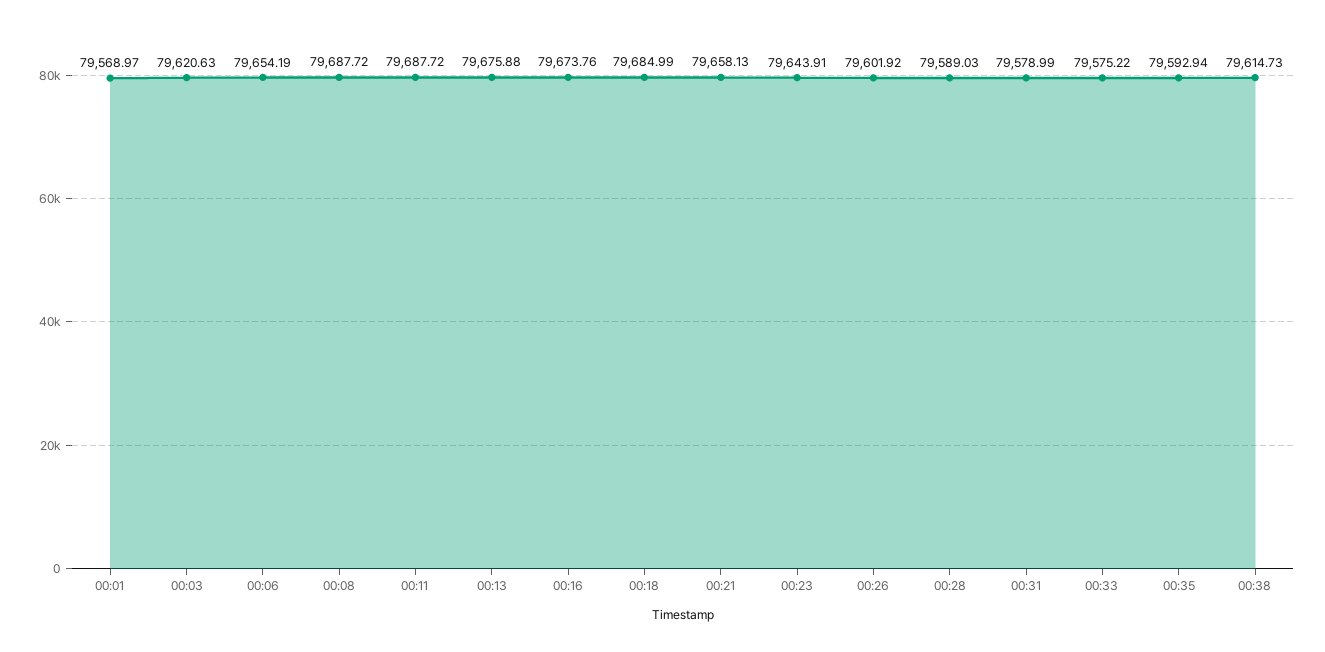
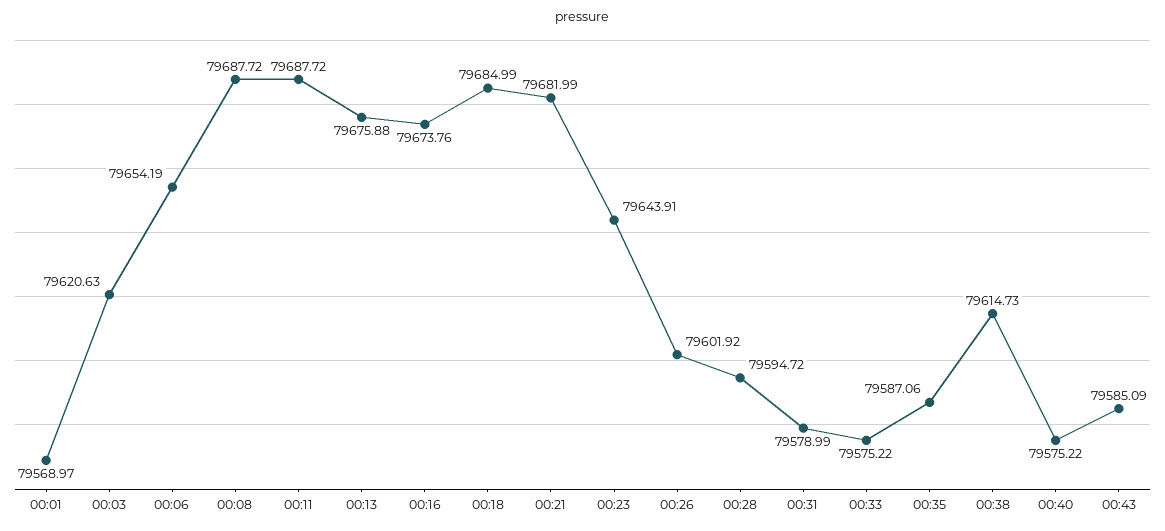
00:21: 79658.13 -> 79681.99
00:28: 79589.03 -> 79594.72
00:35: 79592.94 -> 79587.06
00:40: none -> 79575.22
00:43: none -> 79585.09

